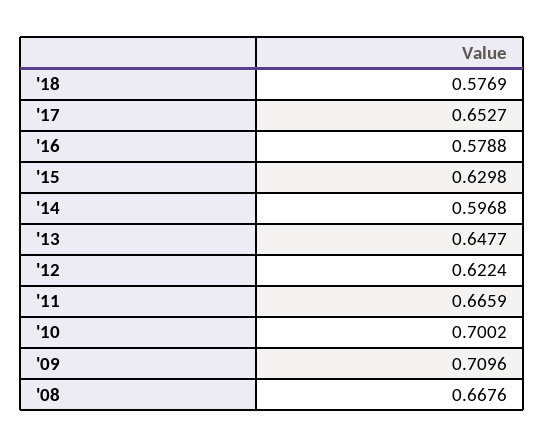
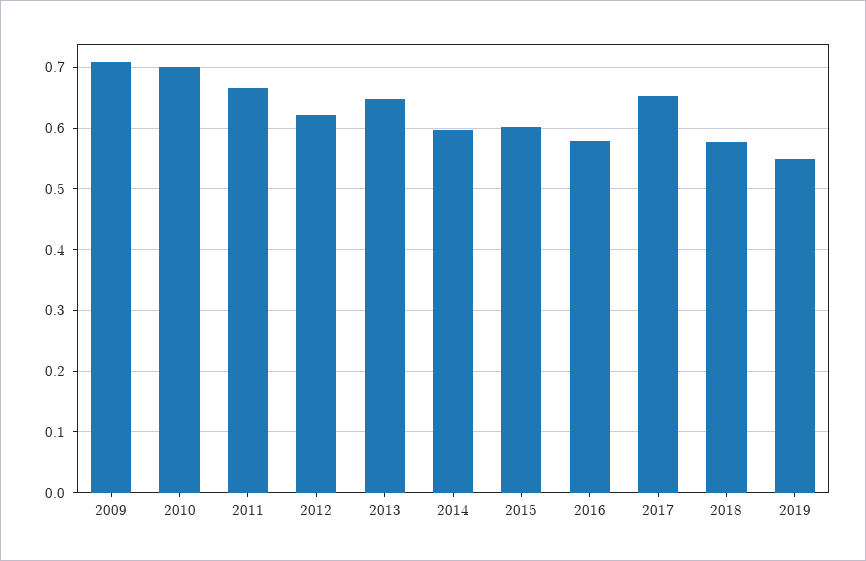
'15: 0.6298 -> 0.6
'08: 0.6676 -> none
2019: none -> 0.55

